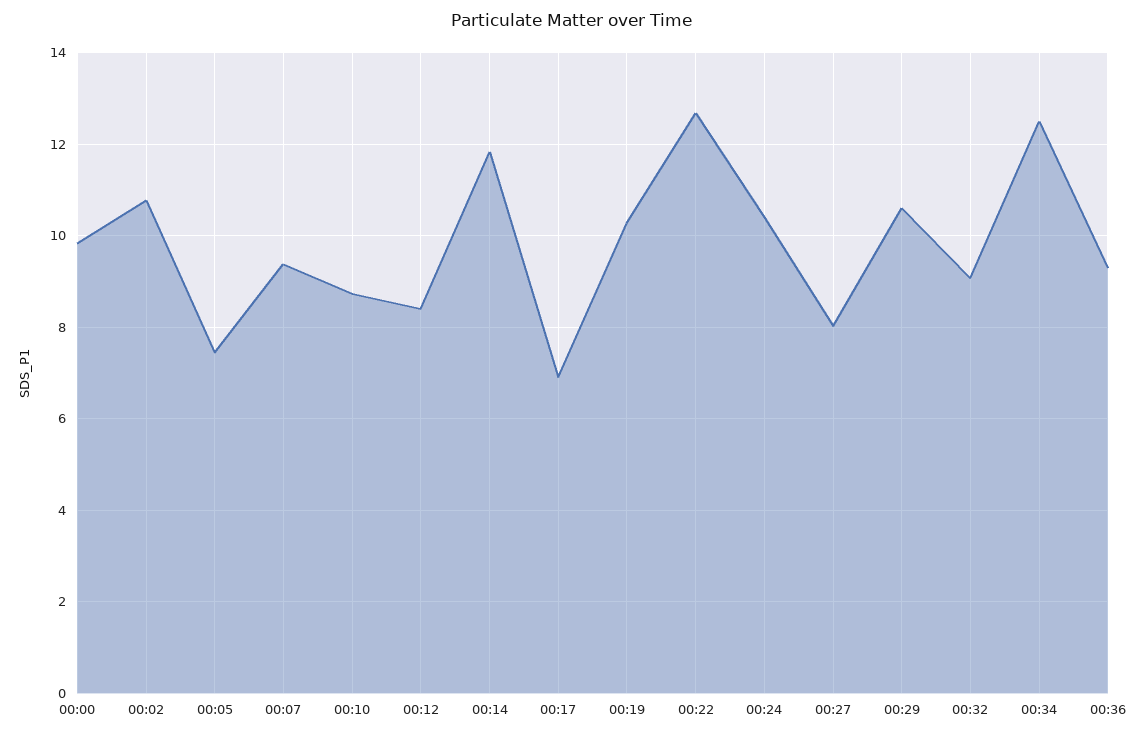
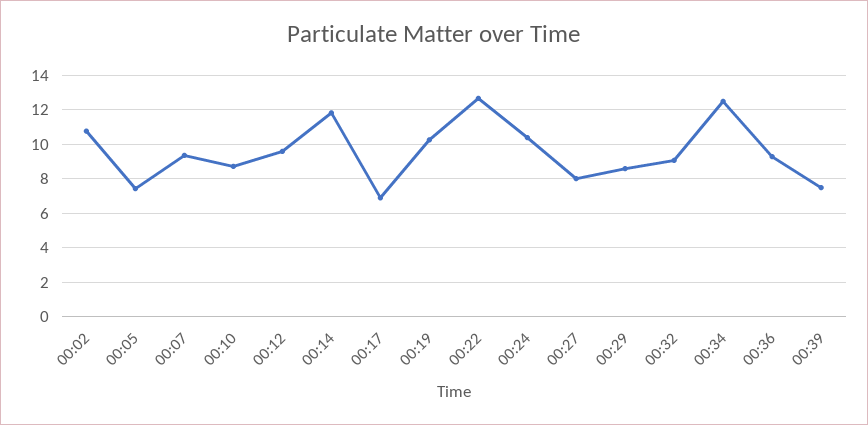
00:00: 9.8 -> none
00:12: 8.4 -> 9.5
00:29: 10.6 -> 8.5
00:39: none -> 7.5

